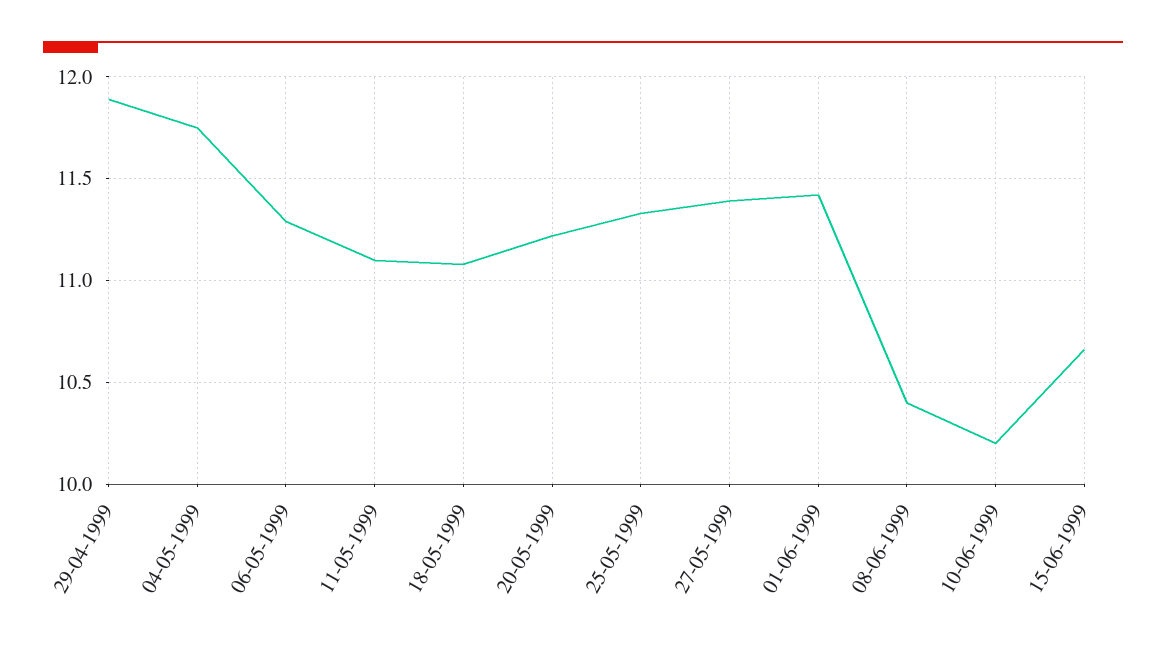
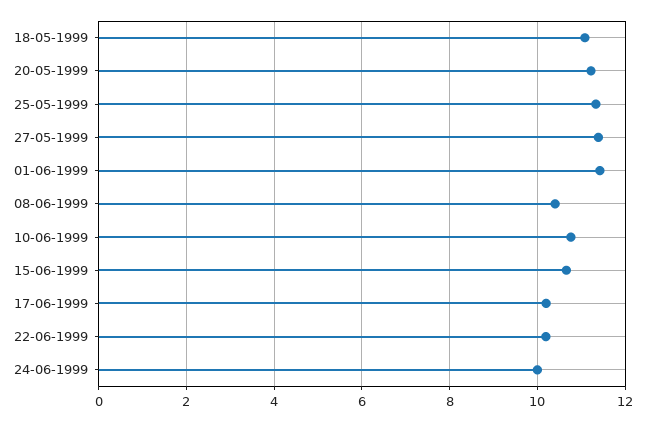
29-04-1999: 11.9 -> none
04-05-1999: 11.75 -> none
06-05-1999: 11.3 -> none
11-05-1999: 11.1 -> none
10-06-1999: 10.2 -> 10.8
17-06-1999: none -> 10.2
22-06-1999: none -> 10.2
24-06-1999: none -> 10

